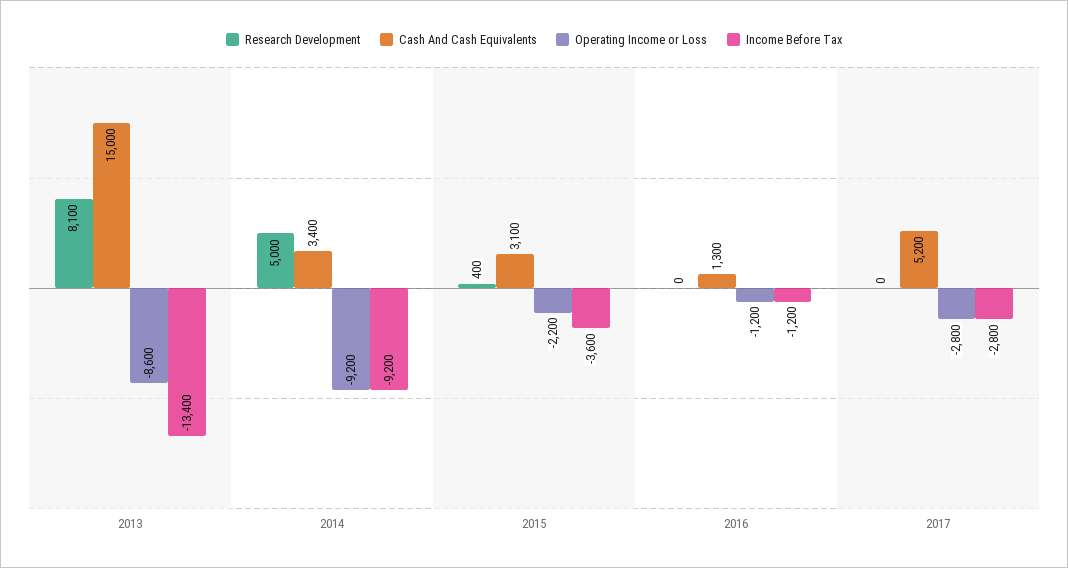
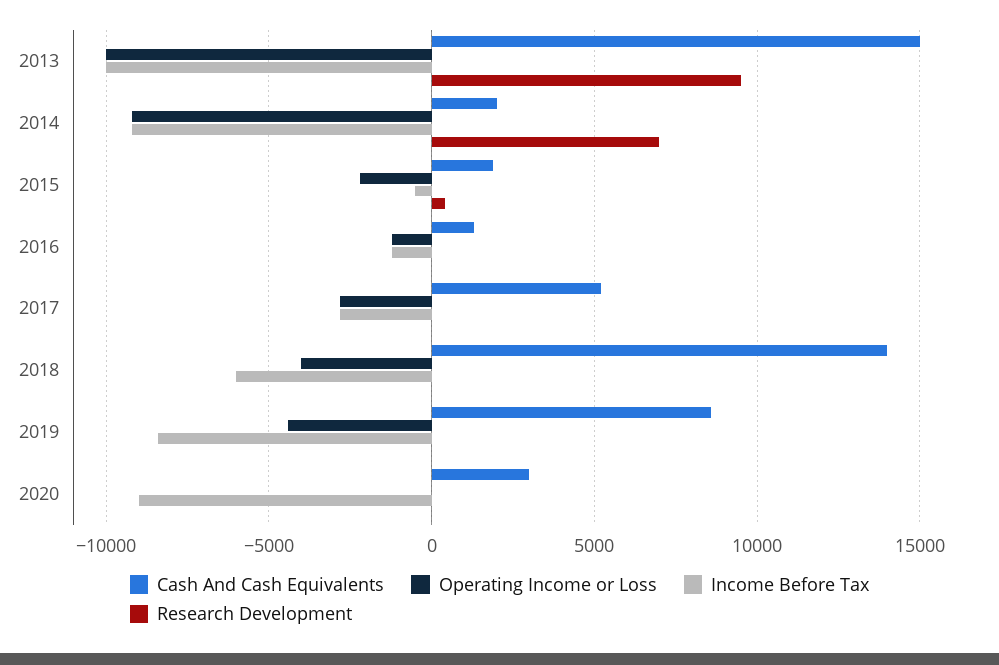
Research Development, 2013: 8100 -> 9500
Operating Income or Loss, 2013: -8600 -> -10000
Income Before Tax, 2013: -13400 -> -10000
Research Development, 2014: 5000 -> 7000
Cash And Cash Equivalents, 2014: 3400 -> 2000
Cash And Cash Equivalents, 2015: 3100 -> 2000
Income Before Tax, 2015: -3600 -> -500
Cash And Cash Equivalents, 2018: none -> 14000
Operating Income or Loss, 2018: none -> -4000
Income Before Tax, 2018: none -> -6000
Research Development, 2018: none -> 0
Cash And Cash Equivalents, 2019: none -> 8500
Operating Income or Loss, 2019: none -> -4500
Income Before Tax, 2019: none -> -8500
Research Development, 2019: none -> 0
Cash And Cash Equivalents, 2020: none -> 3000
Operating Income or Loss, 2020: none -> 0
Income Before Tax, 2020: none -> -9000
Research Development, 2020: none -> 0

